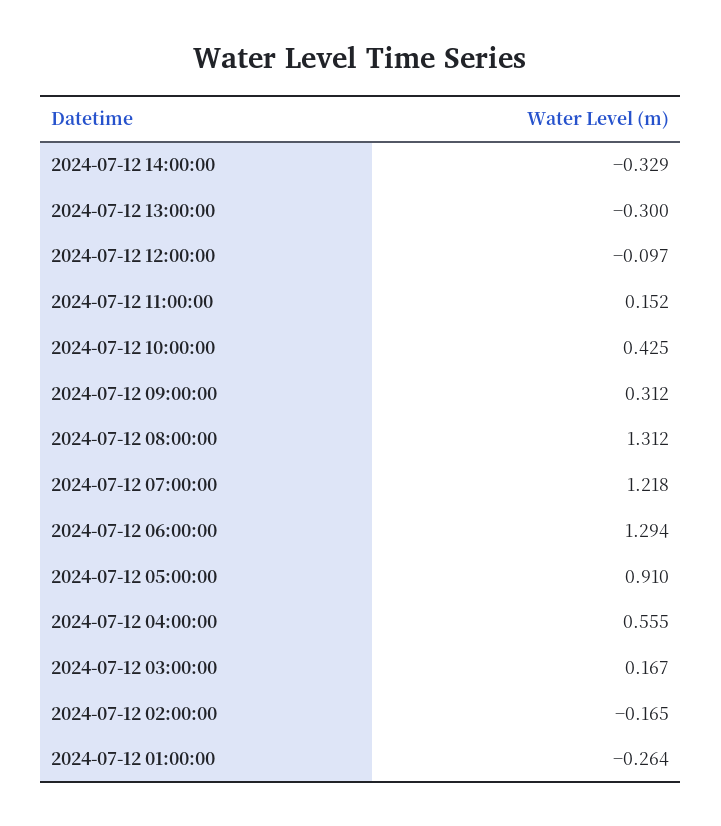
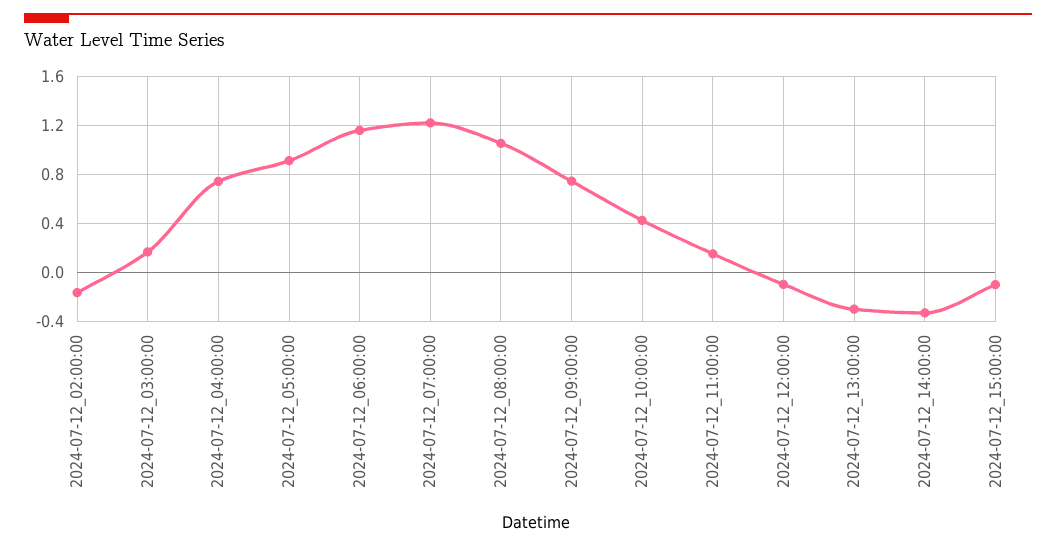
2024-07-12 09:00:00: 0.312 -> 0.75
2024-07-12 08:00:00: 1.312 -> 1.05
2024-07-12 06:00:00: 1.294 -> 1.15
2024-07-12 04:00:00: 0.555 -> 0.75
2024-07-12 01:00:00: -0.264 -> none
2024-07-12_15:00:00: none -> -0.1

